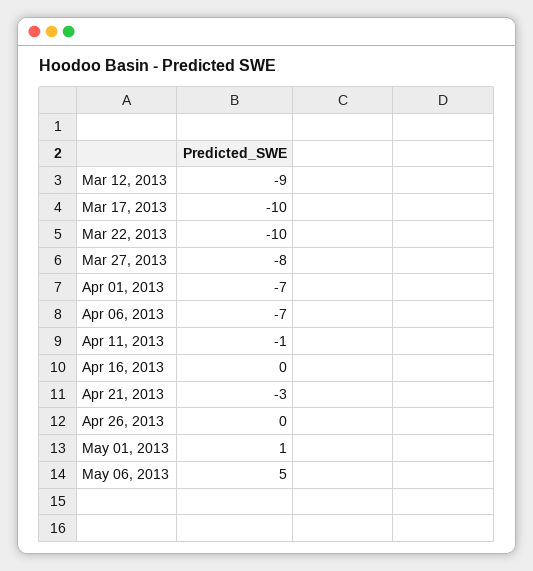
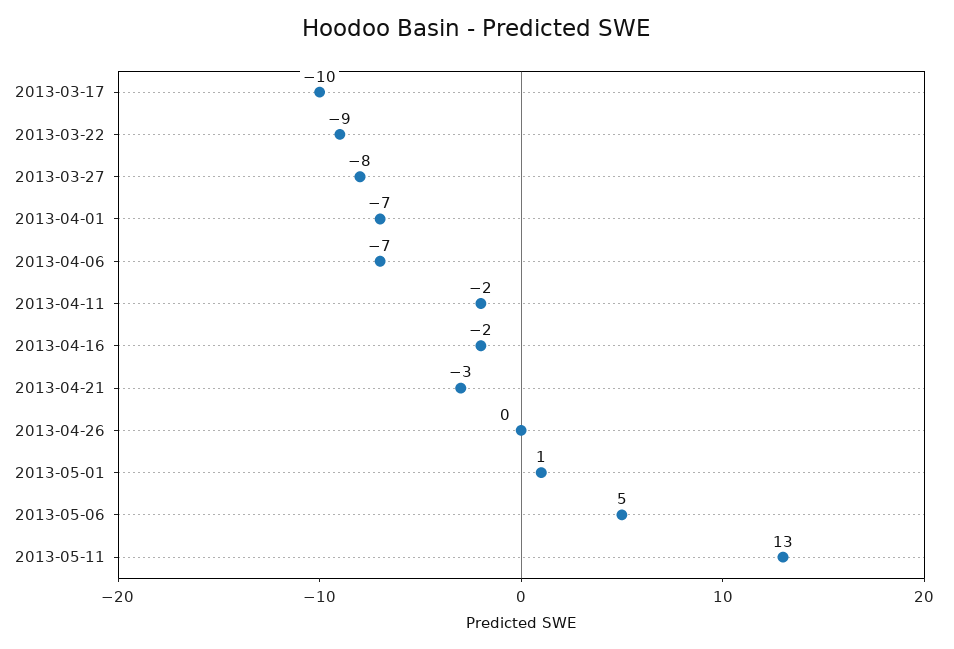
Mar 12, 2013: -9 -> none
Mar 22, 2013: -10 -> -9
Apr 11, 2013: -1 -> -2
Apr 16, 2013: 0 -> -2
2013-05-11: none -> 13

